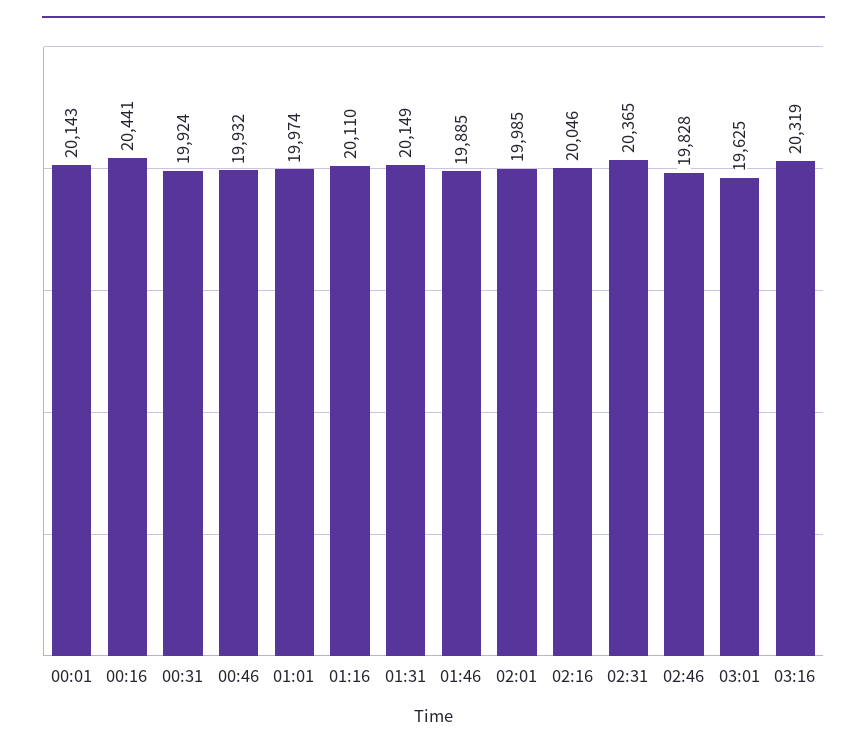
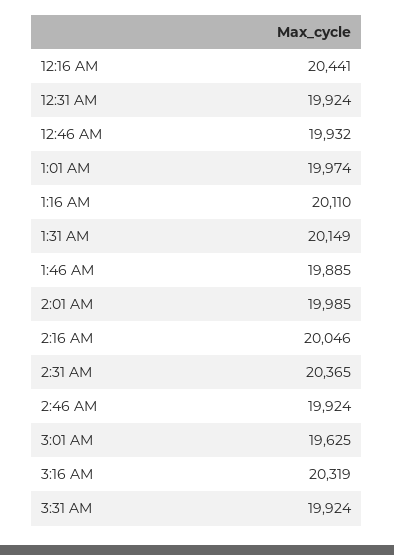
00:01: 20143 -> none
02:46: 19828 -> 19924
3:31 AM: none -> 19924

